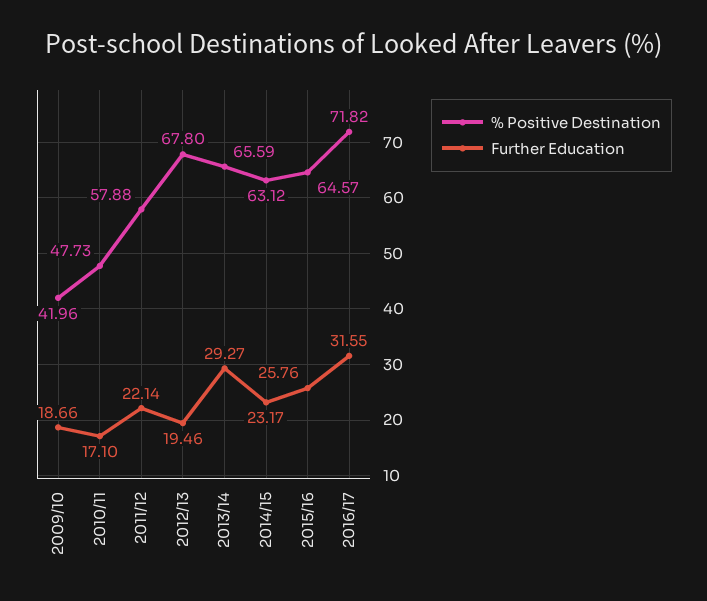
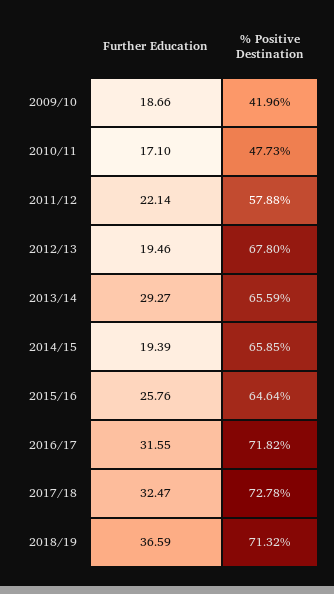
% Positive Destination, 2014/15: 63.12 -> 65.85
Further Education, 2014/15: 23.17 -> 19.39
% Positive Destination, 2015/16: 64.57 -> 64.64
Further Education, 2017/18: none -> 32.47
% Positive Destination, 2017/18: none -> 72.78
Further Education, 2018/19: none -> 36.59
% Positive Destination, 2018/19: none -> 71.32

